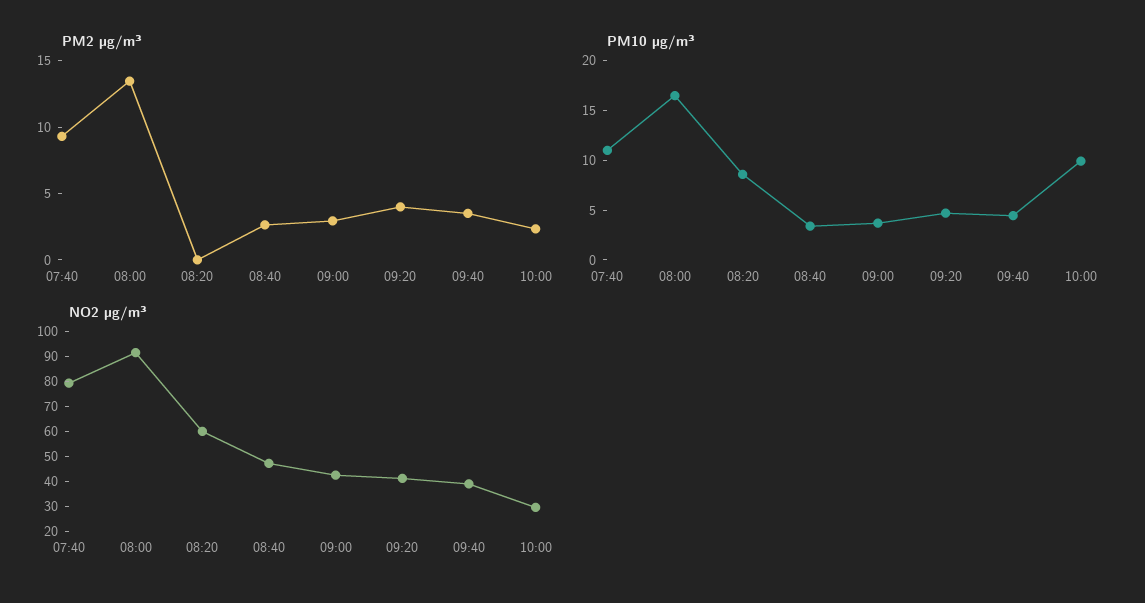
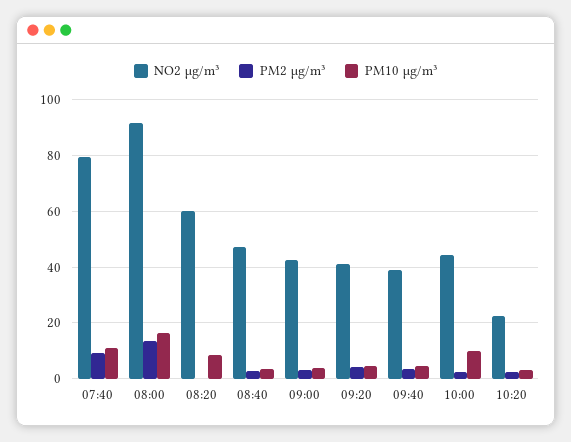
NO2 µg/m³, 10:00: 30 -> 45
NO2 µg/m³, 10:20: none -> 22.5
PM2 µg/m³, 10:20: none -> 2.5
PM10 µg/m³, 10:20: none -> 2.5

